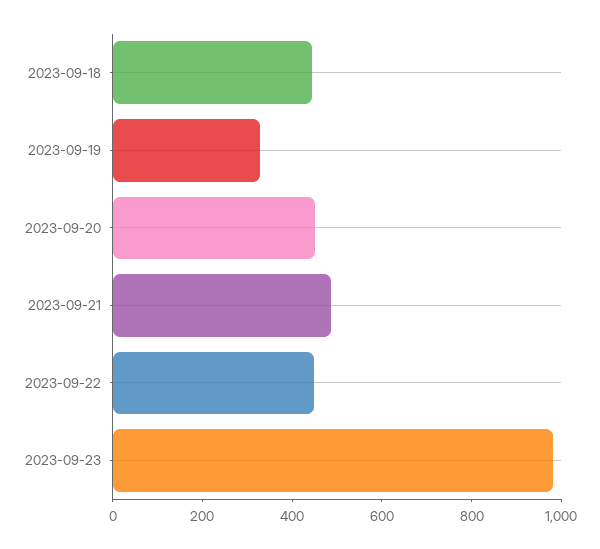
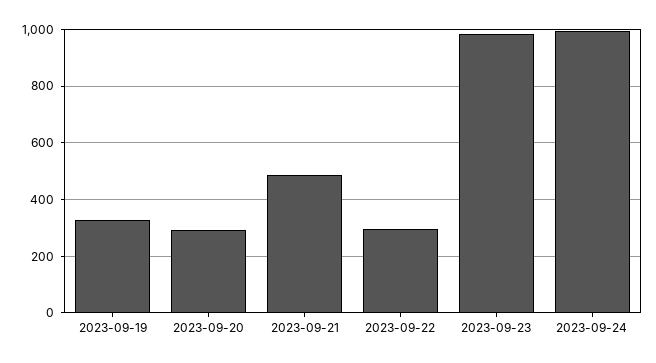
2023-09-18: 450 -> none
2023-09-20: 450 -> 300
2023-09-22: 450 -> 300
2023-09-24: none -> 1000

